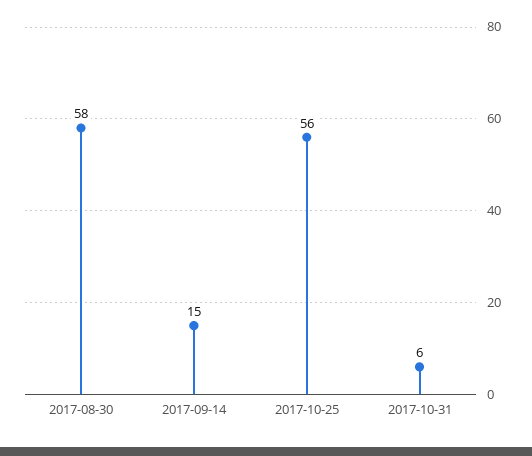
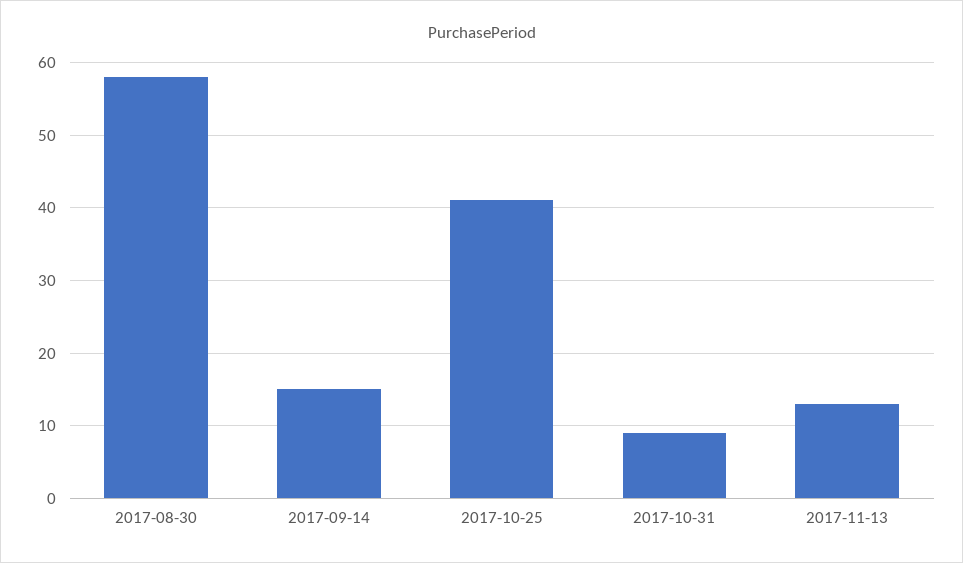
2017-10-25: 56 -> 41
2017-10-31: 6 -> 9
2017-11-13: none -> 13

